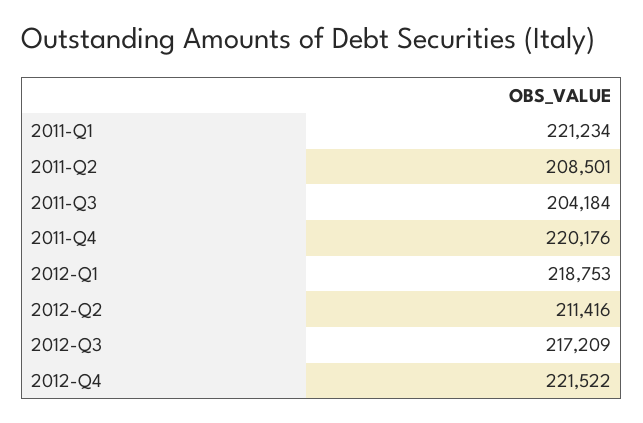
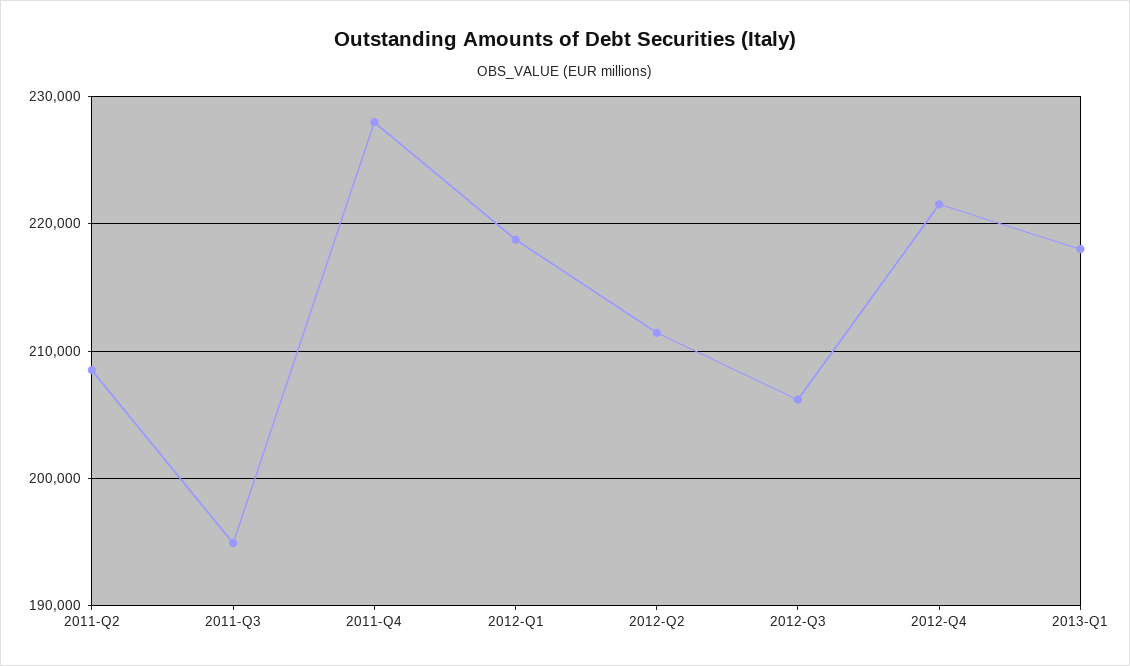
2011-Q1: 221234 -> none
2011-Q3: 204184 -> 195000
2011-Q4: 220176 -> 228000
2012-Q3: 217209 -> 206000
2013-Q1: none -> 218000

